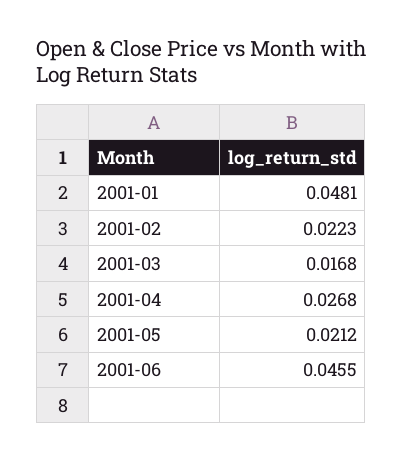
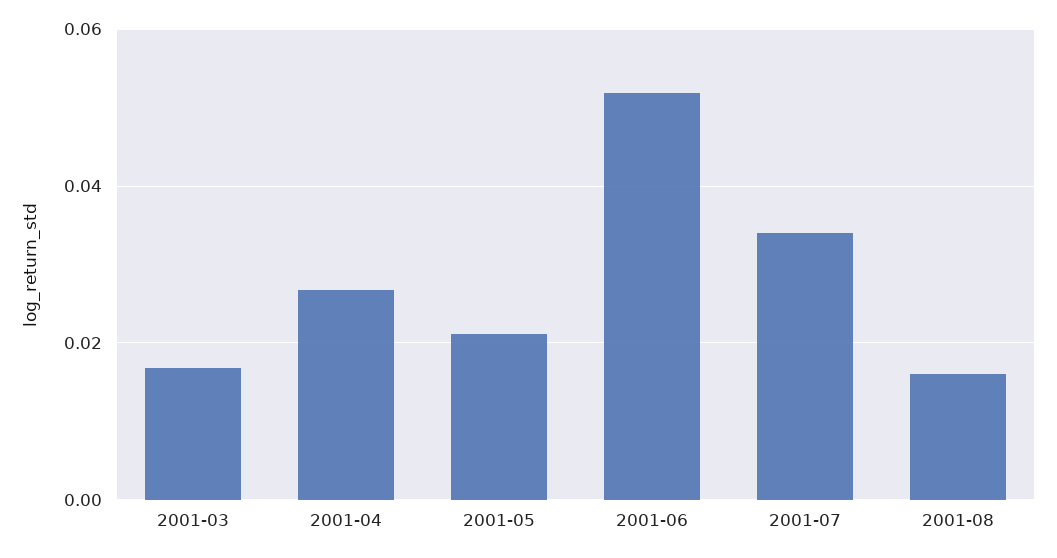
2001-01: 0.0481 -> none
2001-02: 0.0223 -> none
2001-06: 0.0455 -> 0.052
2001-07: none -> 0.034
2001-08: none -> 0.016

